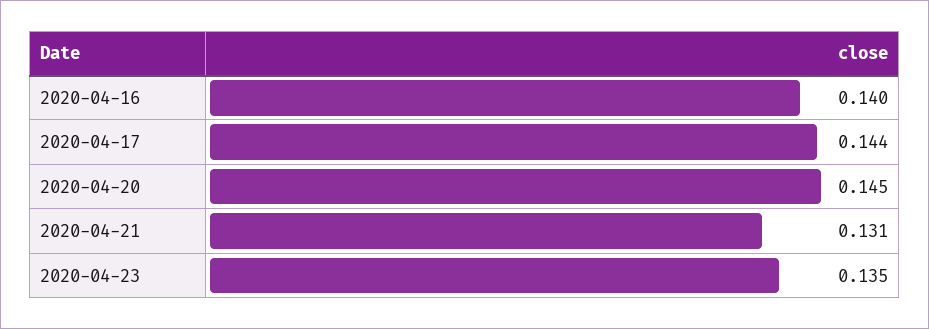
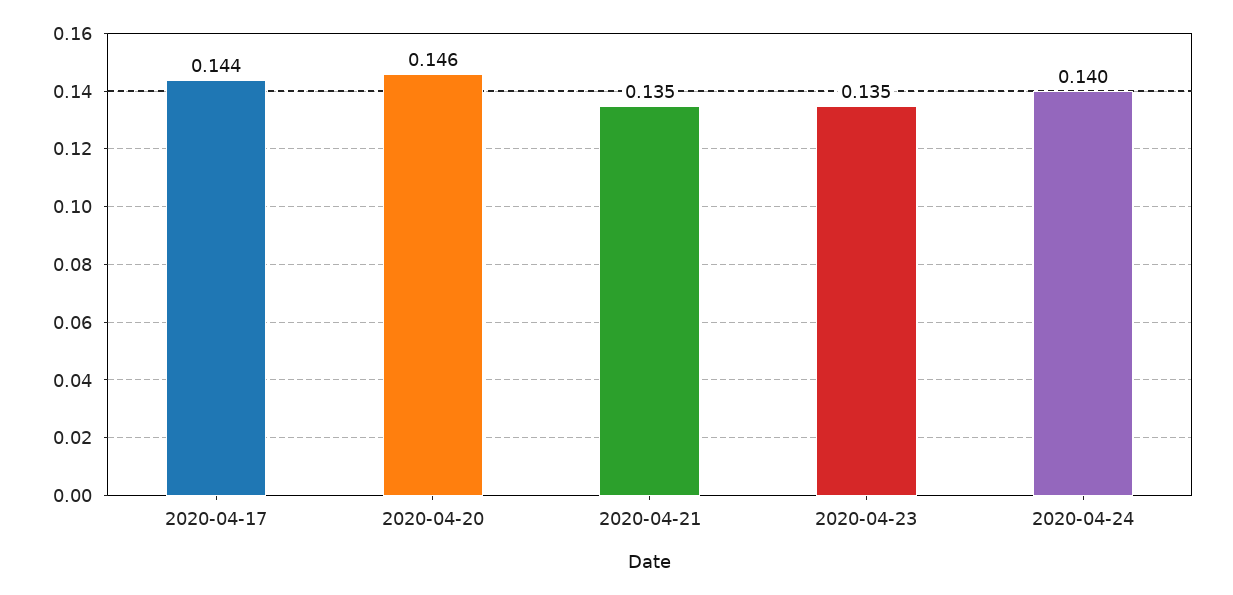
2020-04-16: 0.14 -> none
2020-04-20: 0.145 -> 0.146
2020-04-21: 0.131 -> 0.135
2020-04-24: none -> 0.14

